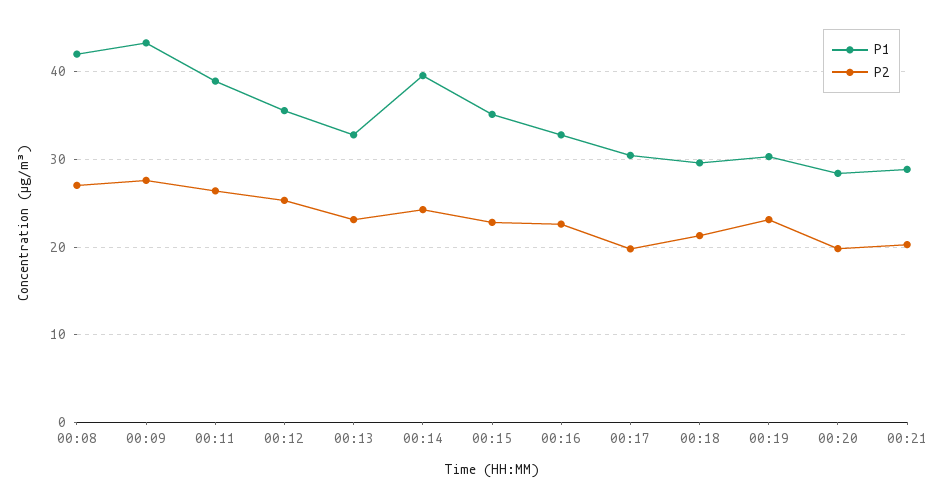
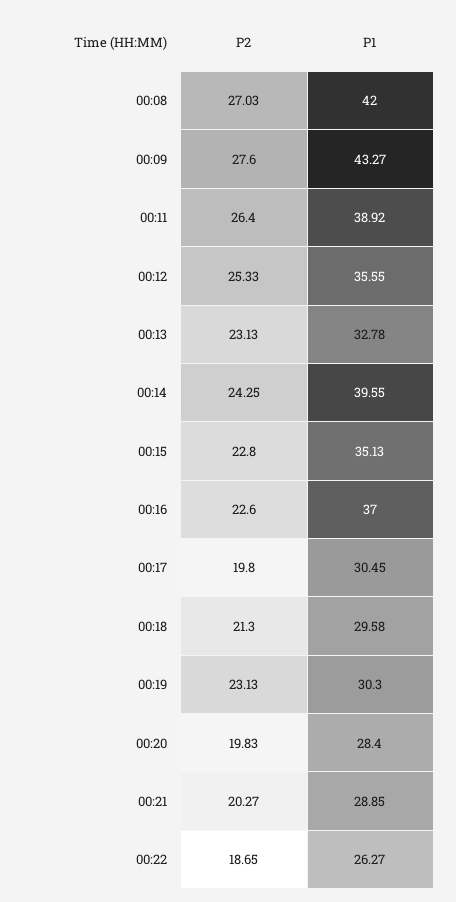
P1, 00:16: 33 -> 37
P2, 00:22: none -> 18.65
P1, 00:22: none -> 26.27

